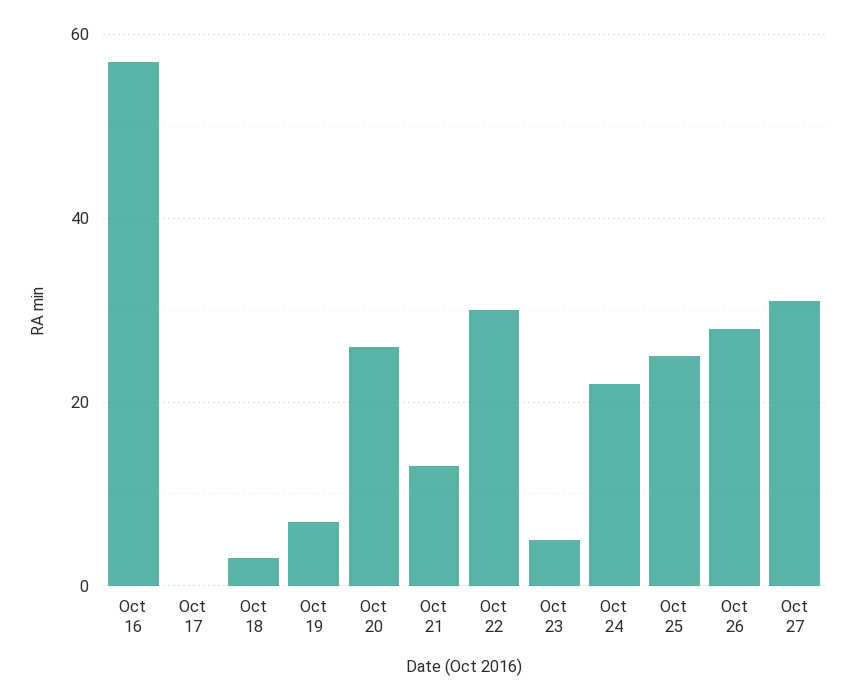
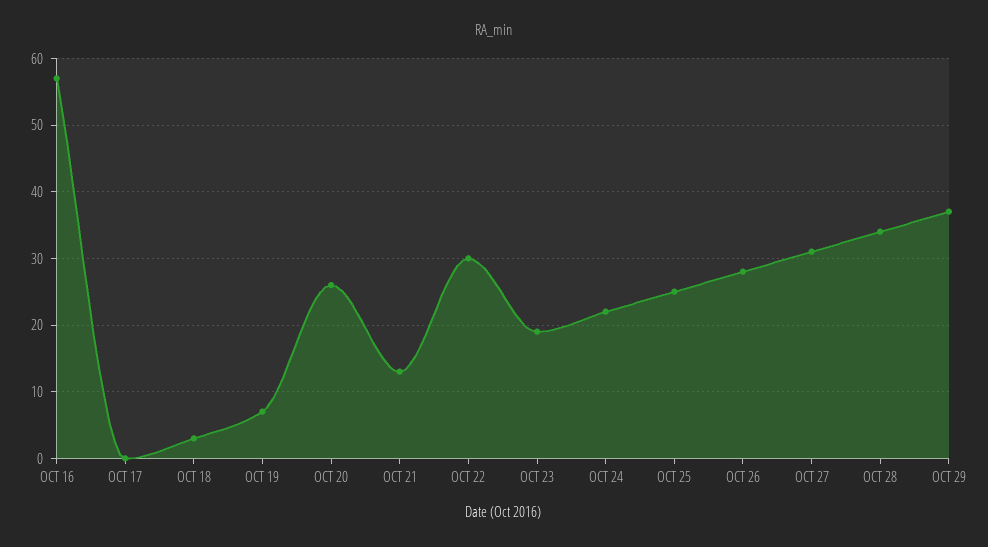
Oct 23: 5 -> 19
OCT 28: none -> 34
OCT 29: none -> 37

